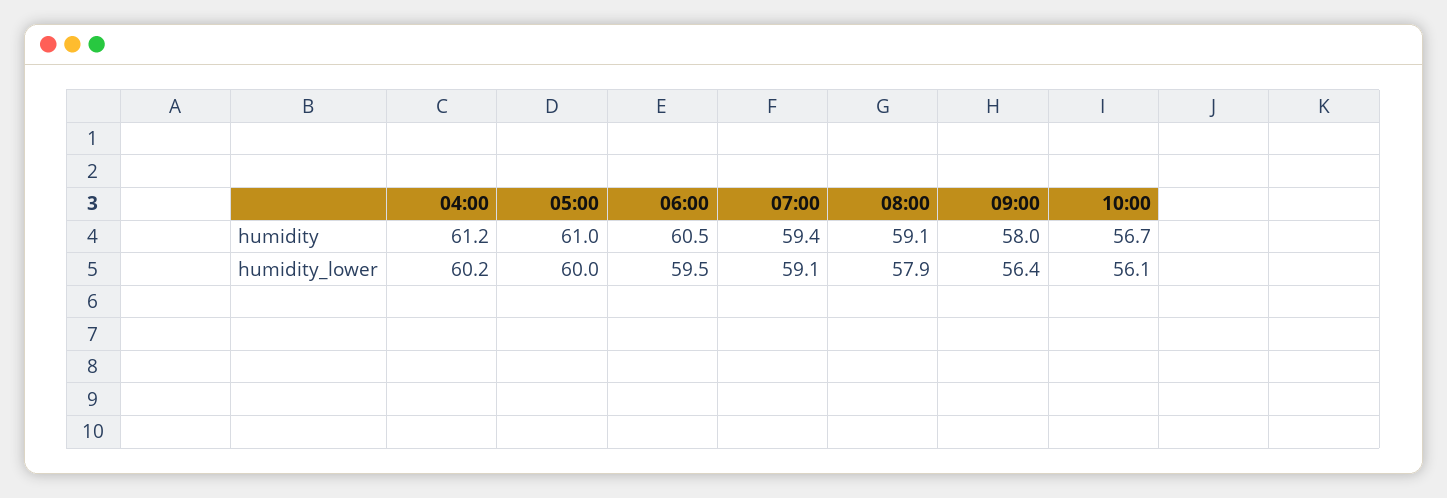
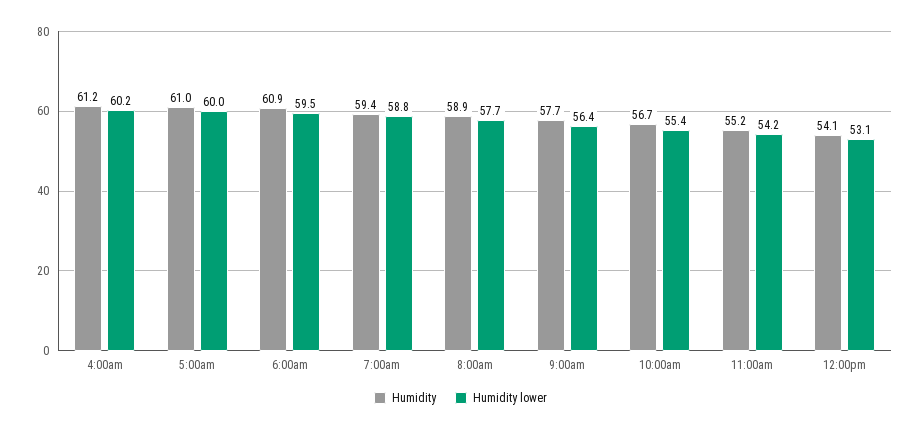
humidity, 06:00: 60.5 -> 60.9
humidity, 08:00: 59.1 -> 58.9
humidity, 09:00: 58 -> 57.7
humidity_lower, 07:00: 59.1 -> 58.8
humidity_lower, 08:00: 57.9 -> 57.7
humidity_lower, 10:00: 56.1 -> 55.4
humidity, 11:00am: none -> 55.2
humidity_lower, 11:00am: none -> 54.2
humidity, 12:00pm: none -> 54.1
humidity_lower, 12:00pm: none -> 53.1

